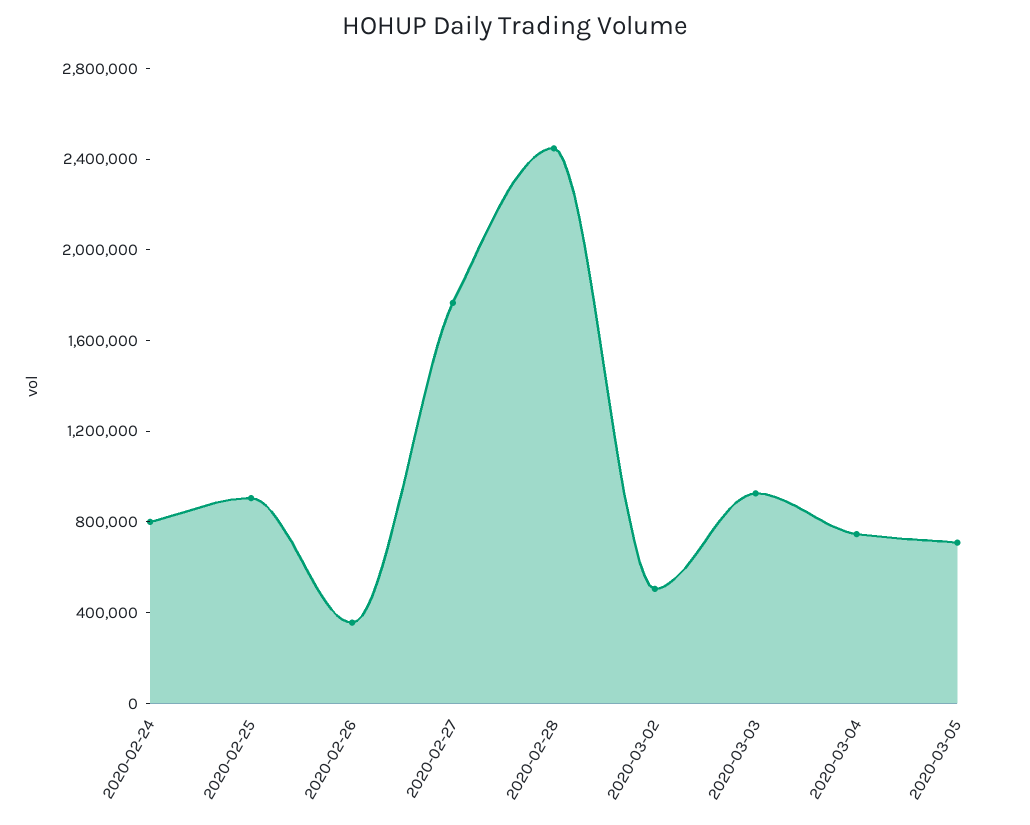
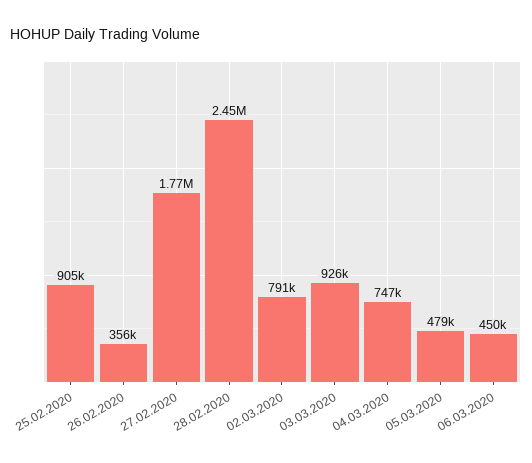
2020-02-24: 800000 -> none
2020-03-02: 500000 -> 791000
2020-03-05: 700000 -> 479000
06.03.2020: none -> 450000

